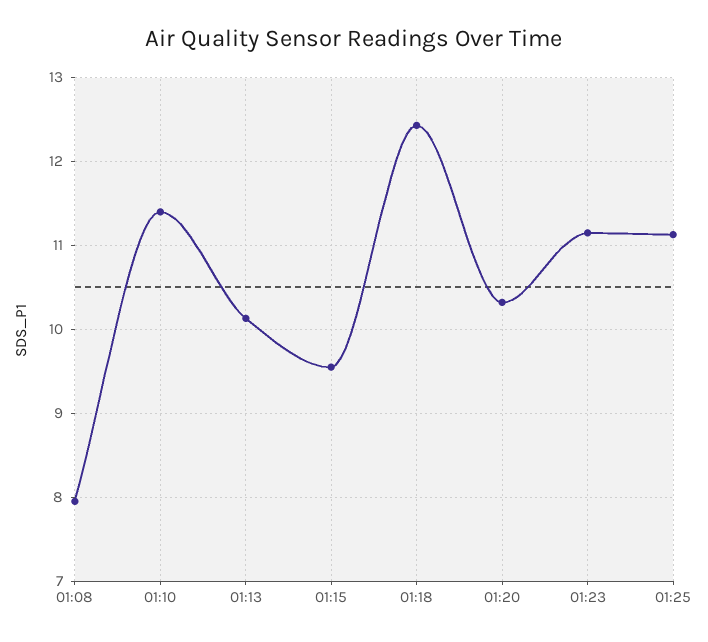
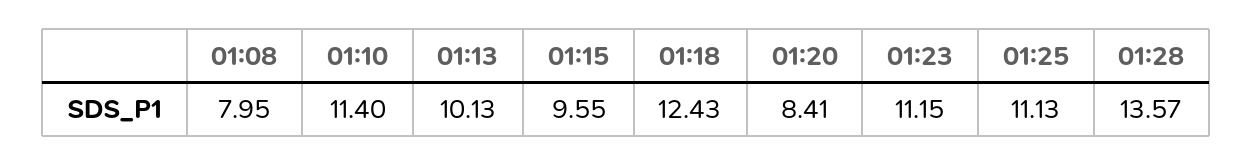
01:20: 10.3 -> 8.41
01:28: none -> 13.57

